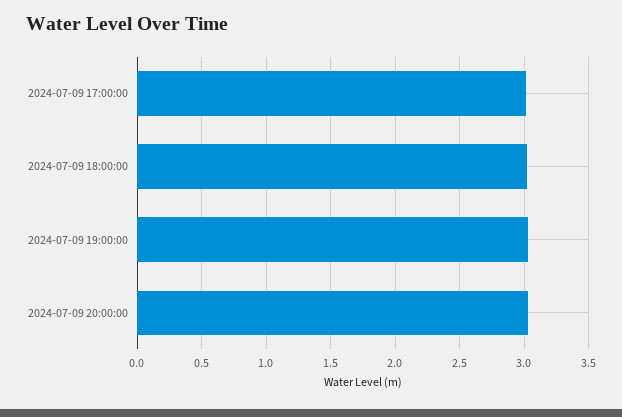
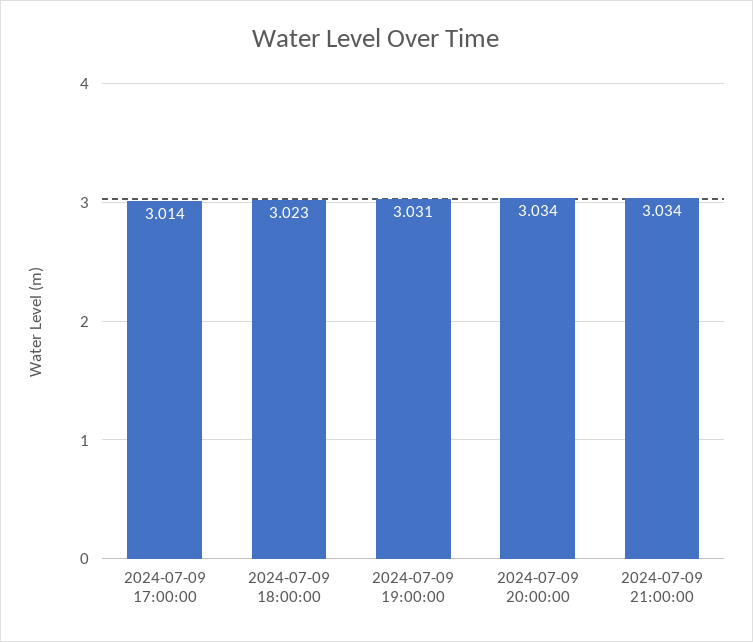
2024-07-09 21:00:00: none -> 3.034

